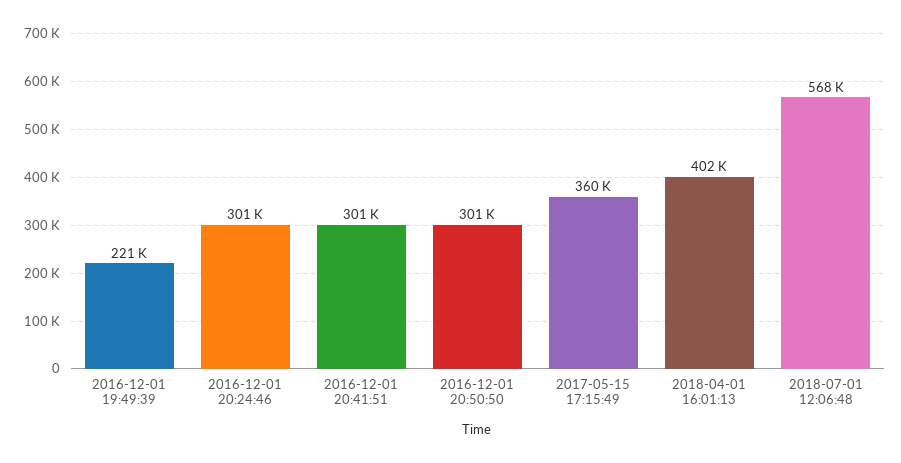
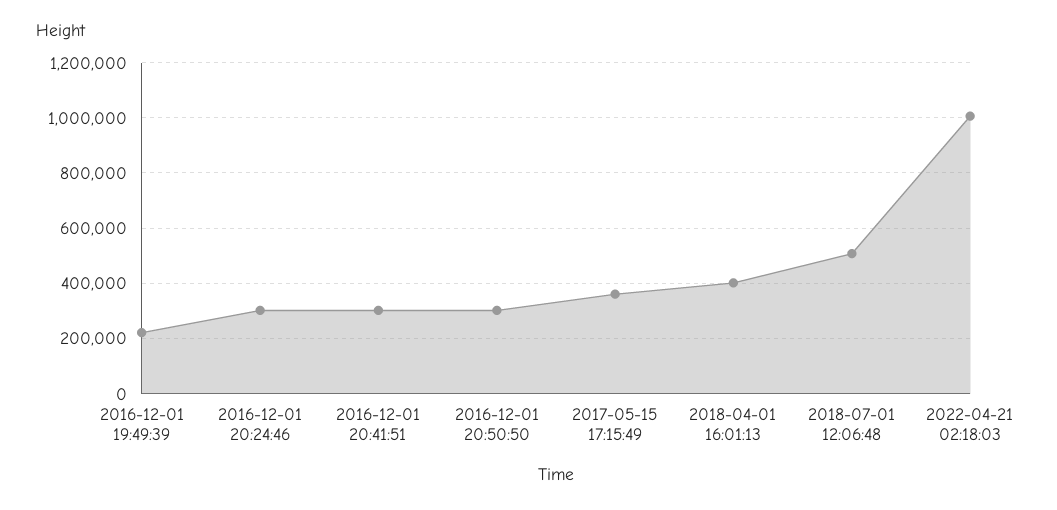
2018-07-01 12:06:48: 568000 -> 500000
2022-04-21 02:18:03: none -> 1000000

